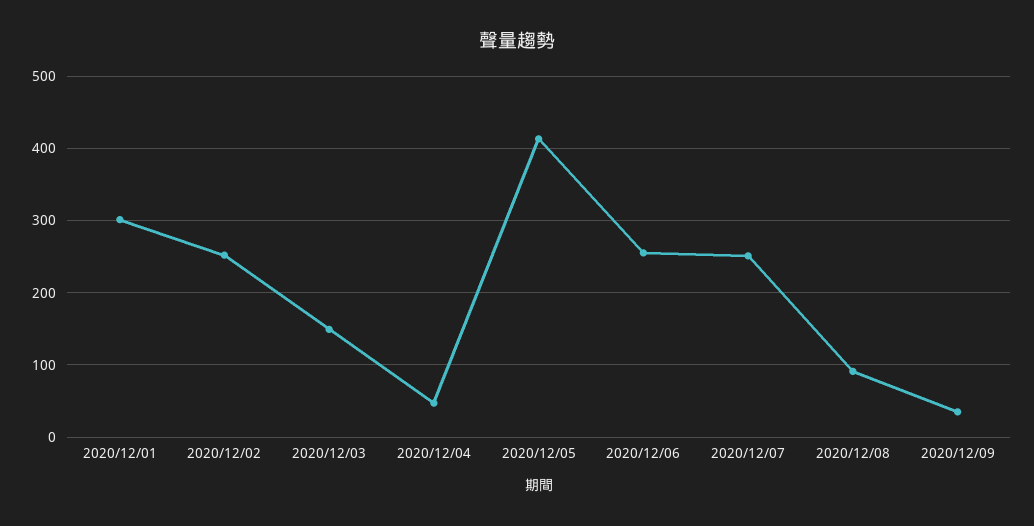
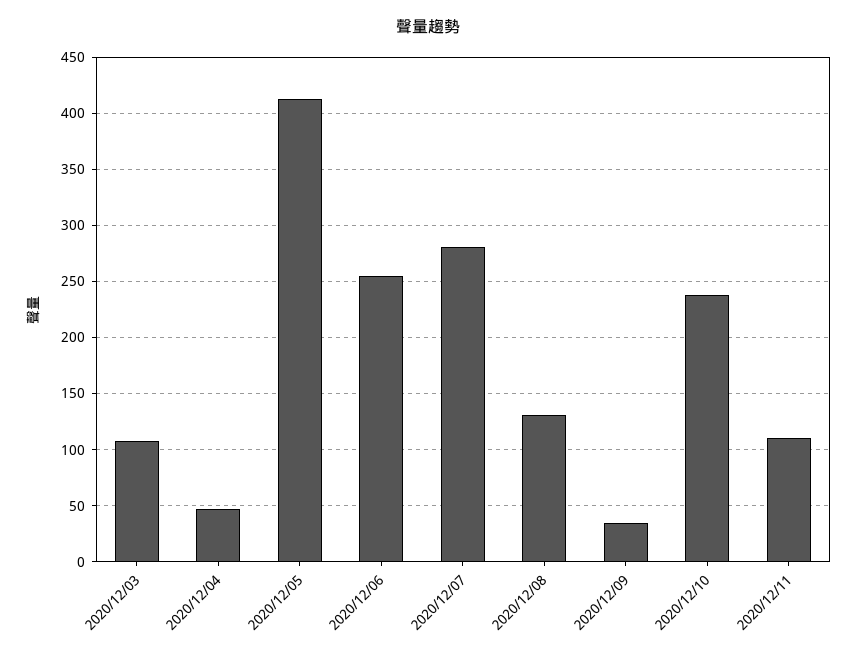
2020/12/01: 300 -> none
2020/12/02: 250 -> none
2020/12/03: 150 -> 110
2020/12/07: 250 -> 280
2020/12/08: 90 -> 130
2020/12/10: none -> 240
2020/12/11: none -> 110

